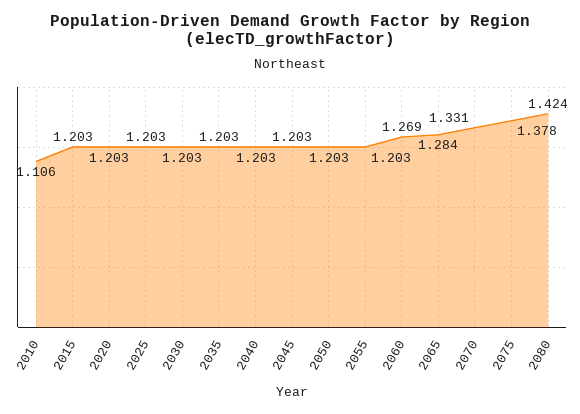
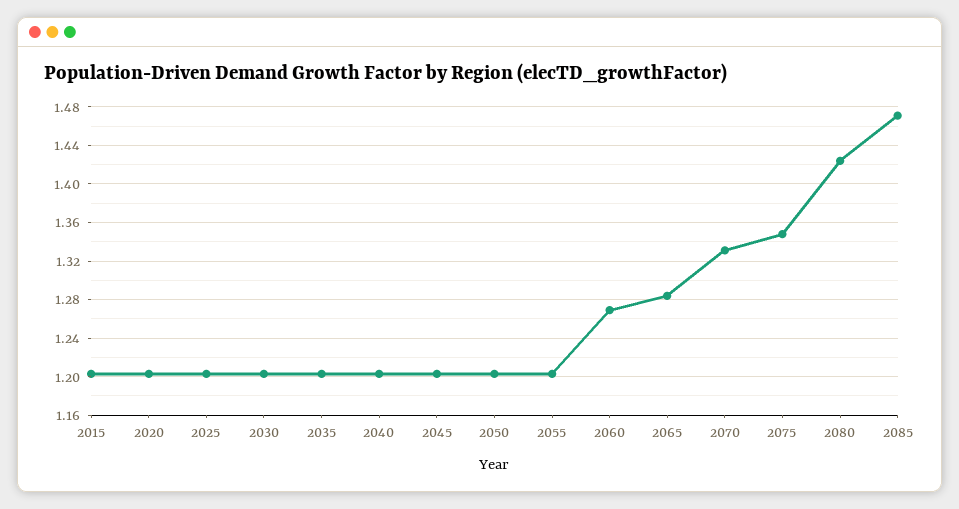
2010: 1.106 -> none
2075: 1.378 -> 1.35
2085: none -> 1.47

